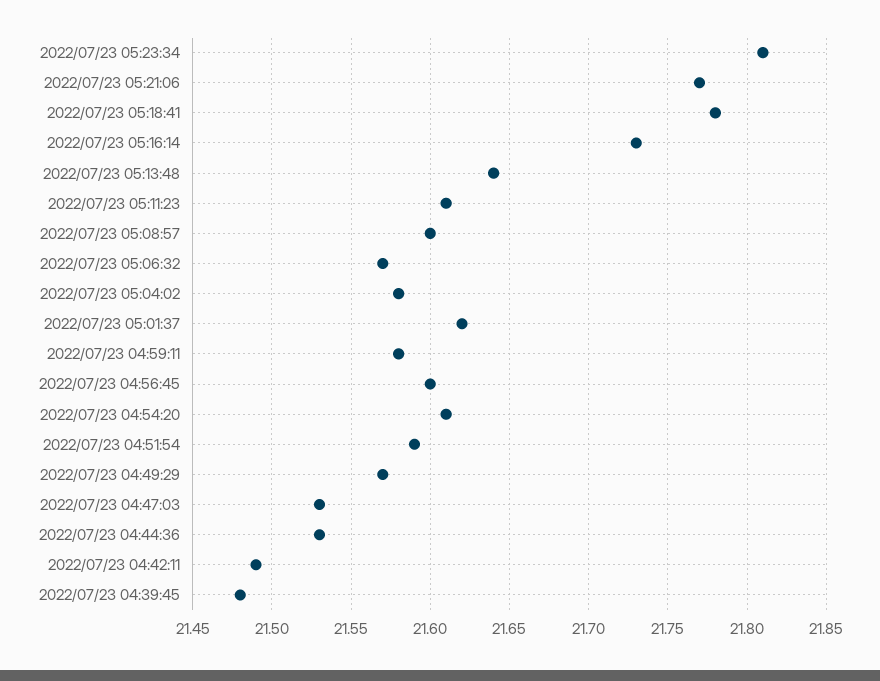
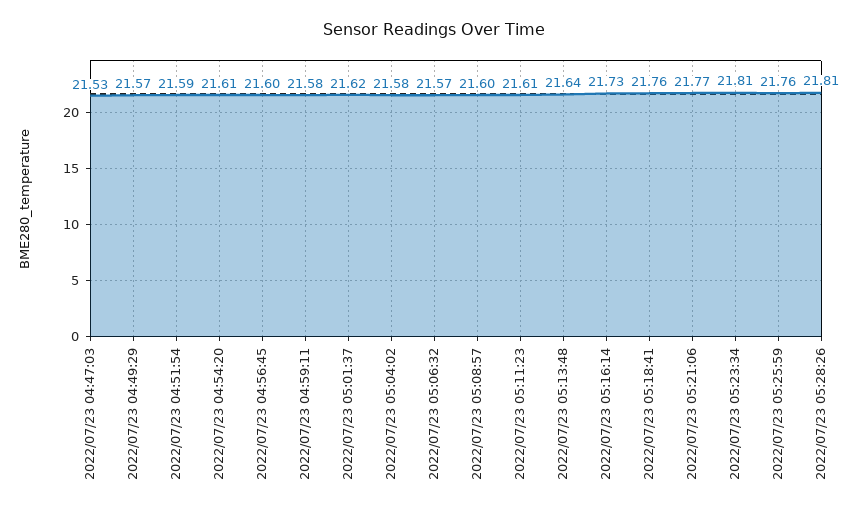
2022/07/23 05:18:41: 21.78 -> 21.76
2022/07/23 04:44:36: 21.53 -> none
2022/07/23 04:42:11: 21.49 -> none
2022/07/23 04:39:45: 21.48 -> none
2022/07/23 05:25:59: none -> 21.76
2022/07/23 05:28:26: none -> 21.81

